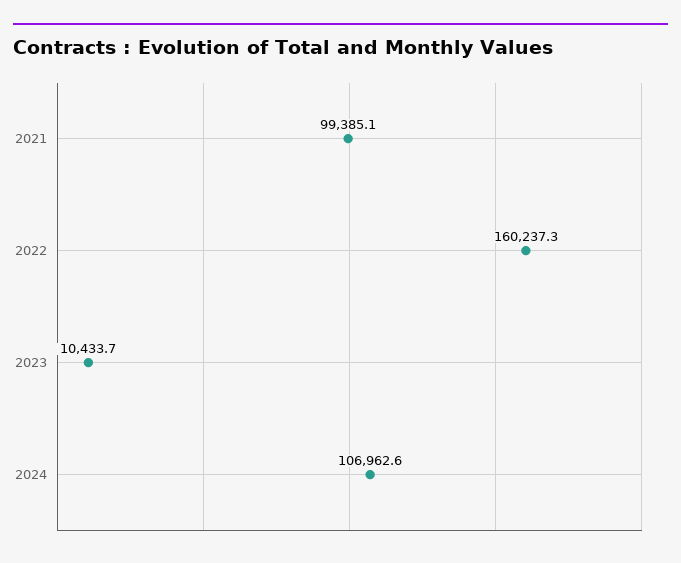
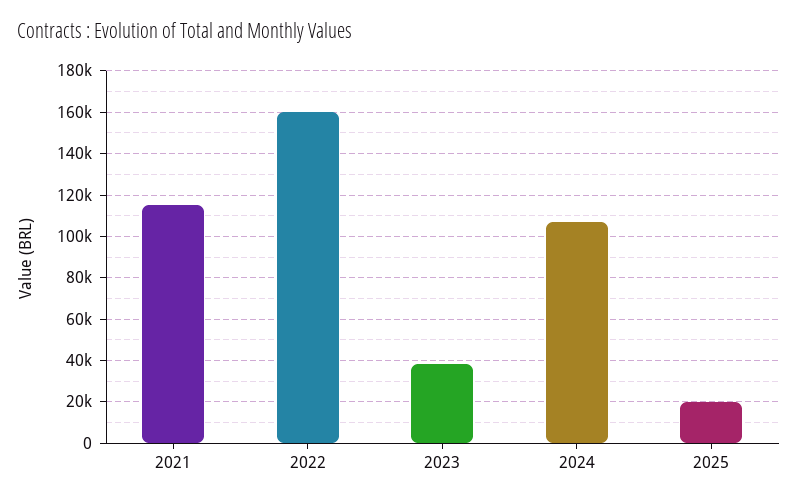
2021: 99385.1 -> 115000
2023: 10433.7 -> 40000
2025: none -> 20000

